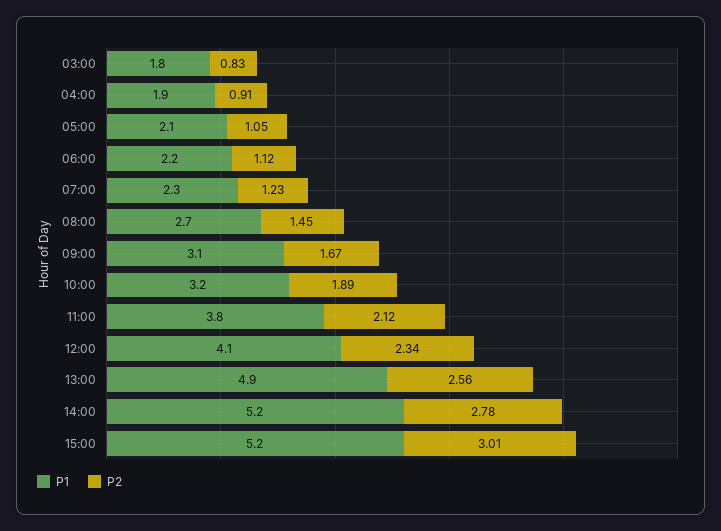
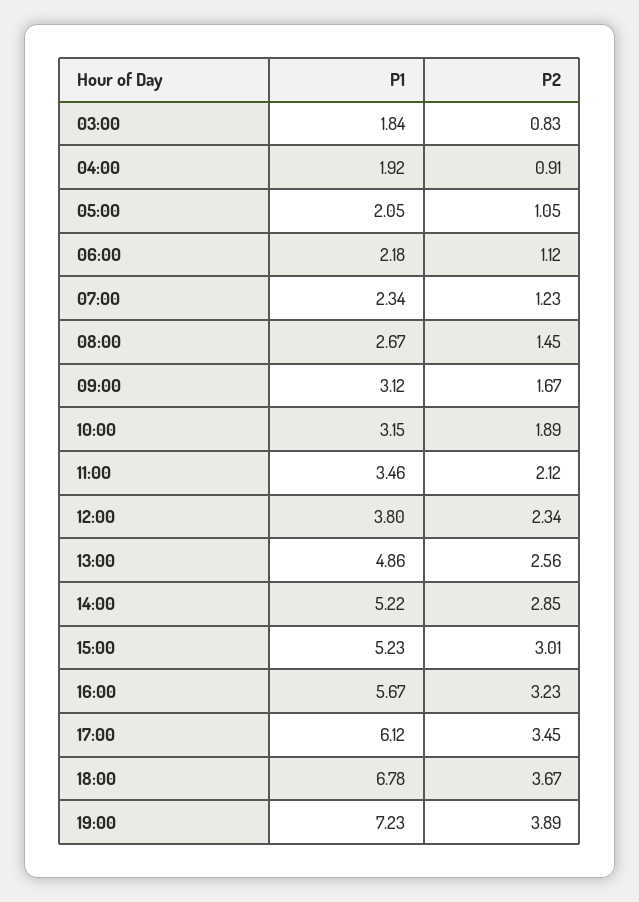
P1, 11:00: 3.8 -> 3.46
P1, 12:00: 4.1 -> 3.8
P2, 14:00: 2.78 -> 2.85
P1, 16:00: none -> 5.67
P2, 16:00: none -> 3.23
P1, 17:00: none -> 6.12
P2, 17:00: none -> 3.45
P1, 18:00: none -> 6.78
P2, 18:00: none -> 3.67
P1, 19:00: none -> 7.23
P2, 19:00: none -> 3.89

